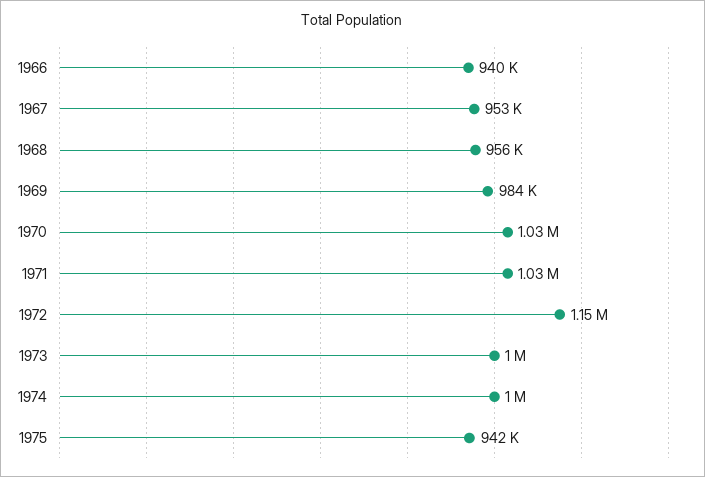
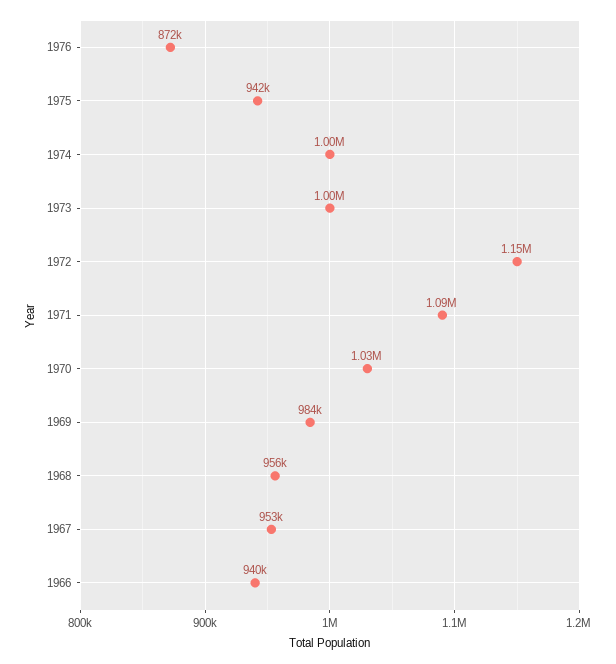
1971: 1030000 -> 1090000
1976: none -> 872000

